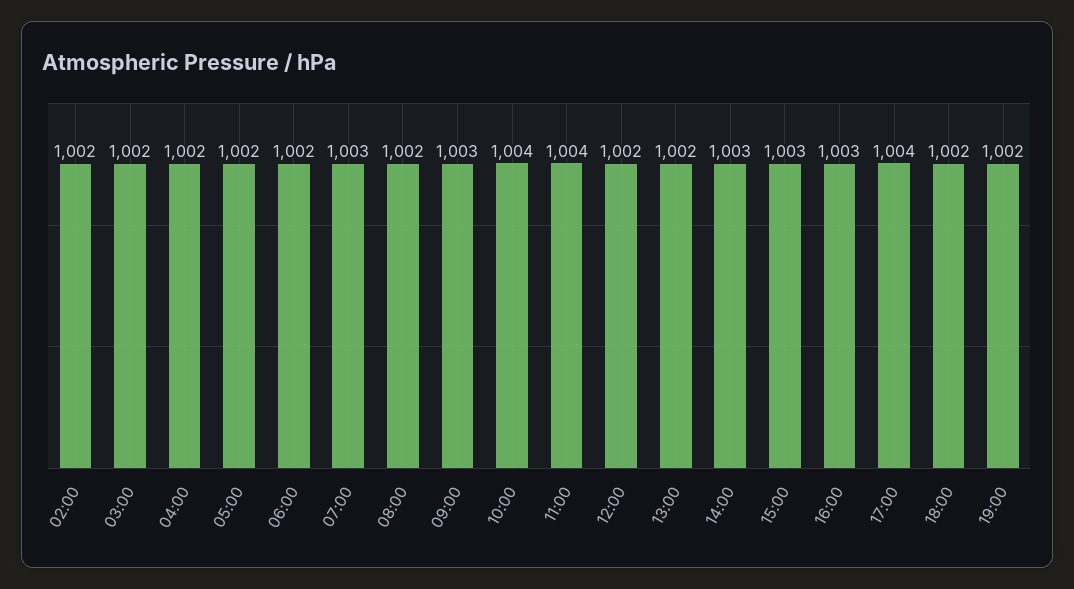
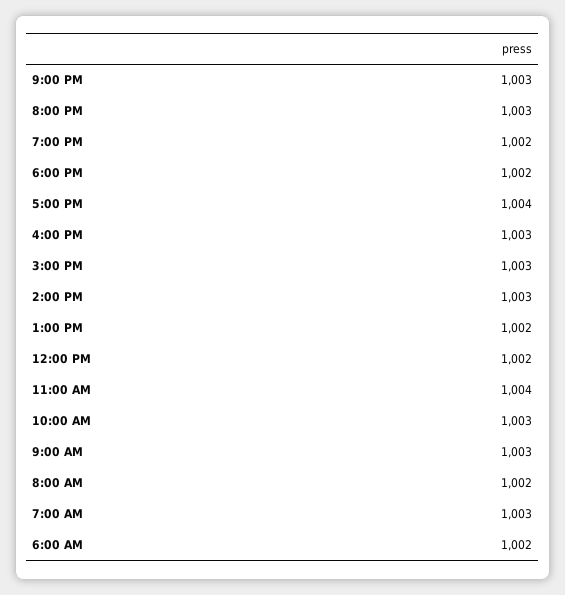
02:00: 1002 -> none
03:00: 1002 -> none
04:00: 1002 -> none
05:00: 1002 -> none
10:00: 1004 -> 1003
9:00 PM: none -> 1003
8:00 PM: none -> 1003

